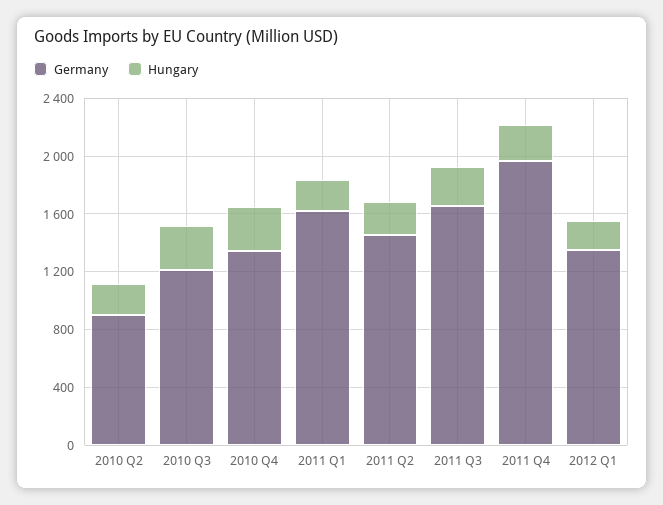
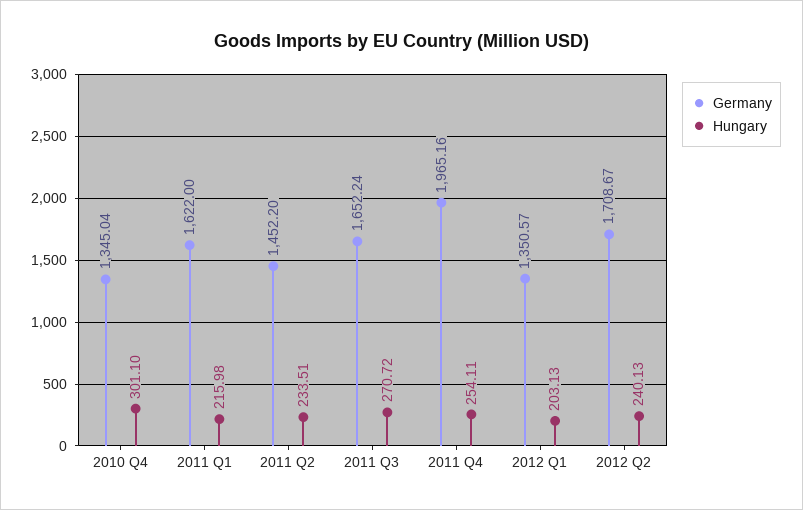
Germany, 2010 Q2: 900 -> none
Hungary, 2010 Q2: 200 -> none
Germany, 2010 Q3: 1200 -> none
Hungary, 2010 Q3: 300 -> none
Germany, 2012 Q2: none -> 1708.67
Hungary, 2012 Q2: none -> 240.13

